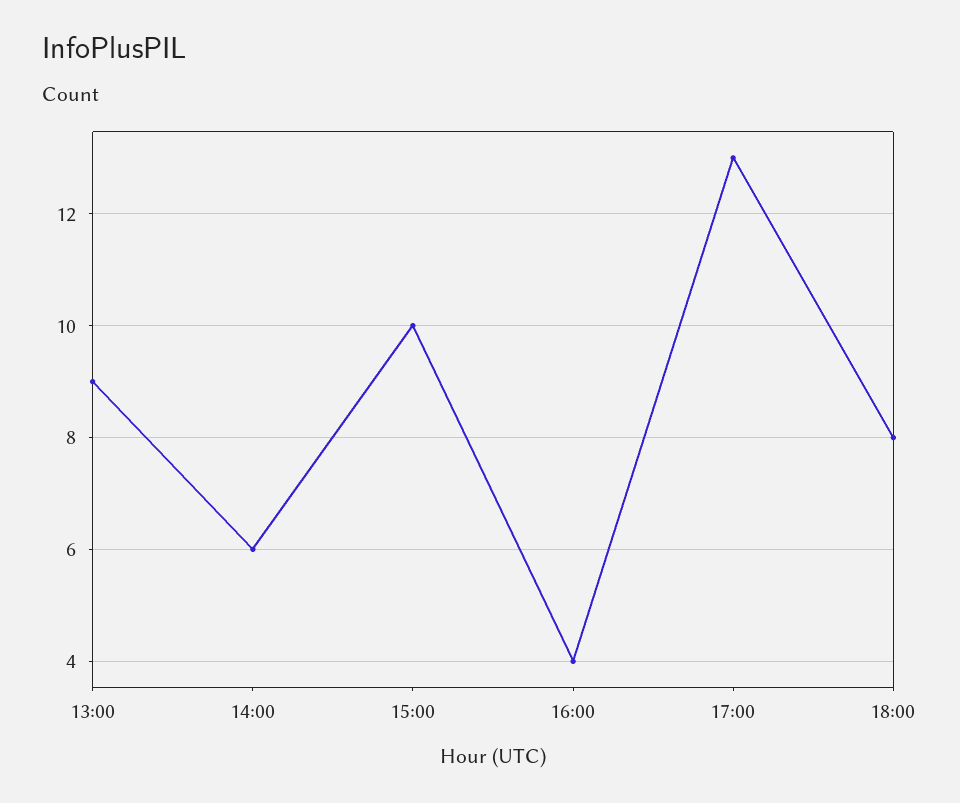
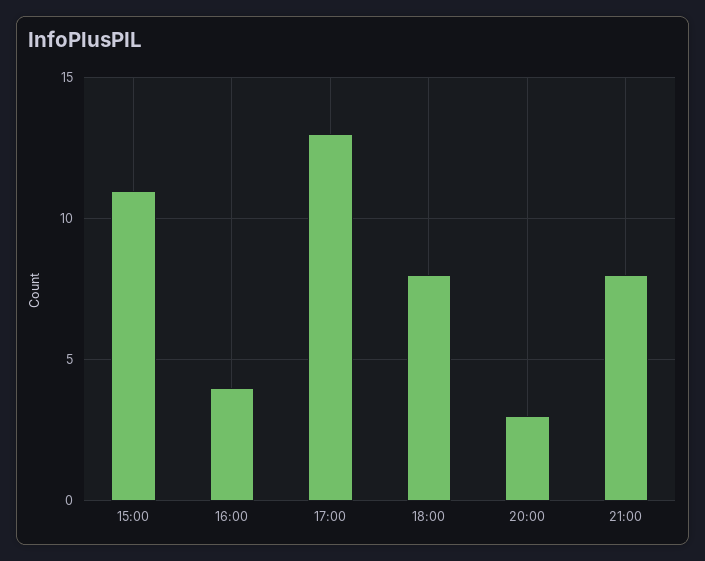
13:00: 9 -> none
14:00: 6 -> none
15:00: 10 -> 11
20:00: none -> 3
21:00: none -> 8

